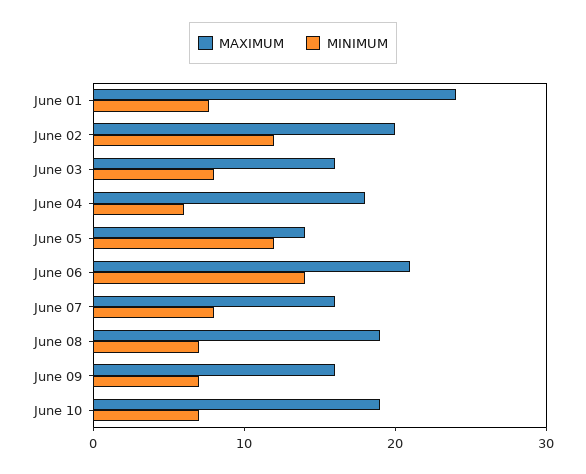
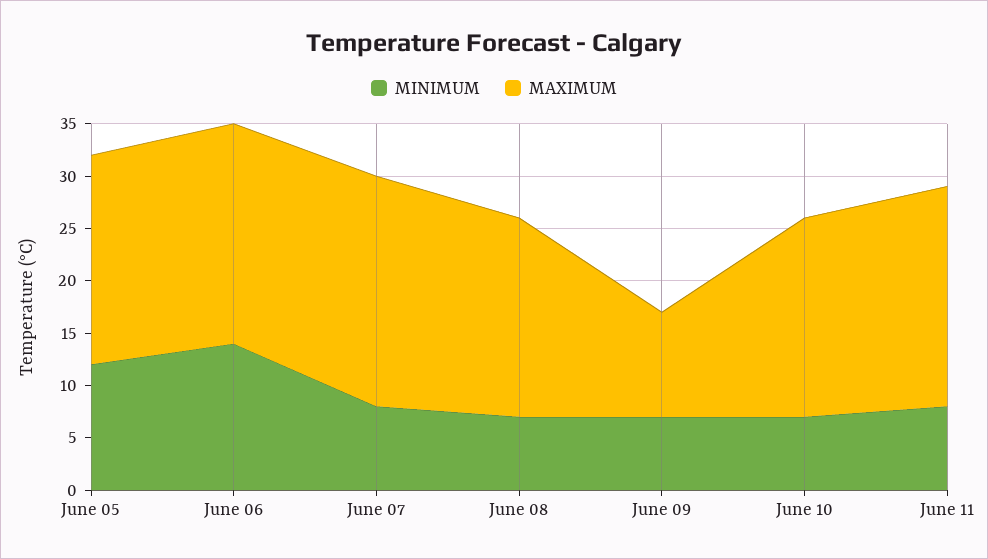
MAXIMUM, June 01: 24 -> none
MINIMUM, June 01: 8 -> none
MAXIMUM, June 02: 20 -> none
MINIMUM, June 02: 12 -> none
MAXIMUM, June 03: 16 -> none
MINIMUM, June 03: 8 -> none
MAXIMUM, June 04: 18 -> none
MINIMUM, June 04: 6 -> none
MAXIMUM, June 05: 14 -> 20
MAXIMUM, June 07: 16 -> 22
MAXIMUM, June 09: 16 -> 10
MINIMUM, June 11: none -> 8
MAXIMUM, June 11: none -> 21

